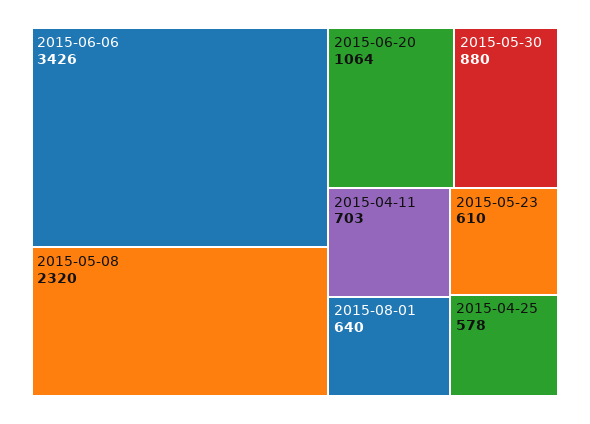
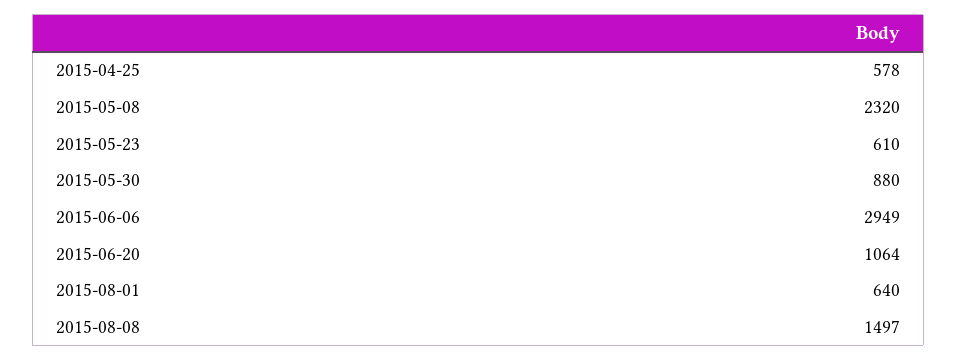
2015-06-06: 3426 -> 2949
2015-04-11: 703 -> none
2015-08-08: none -> 1497

